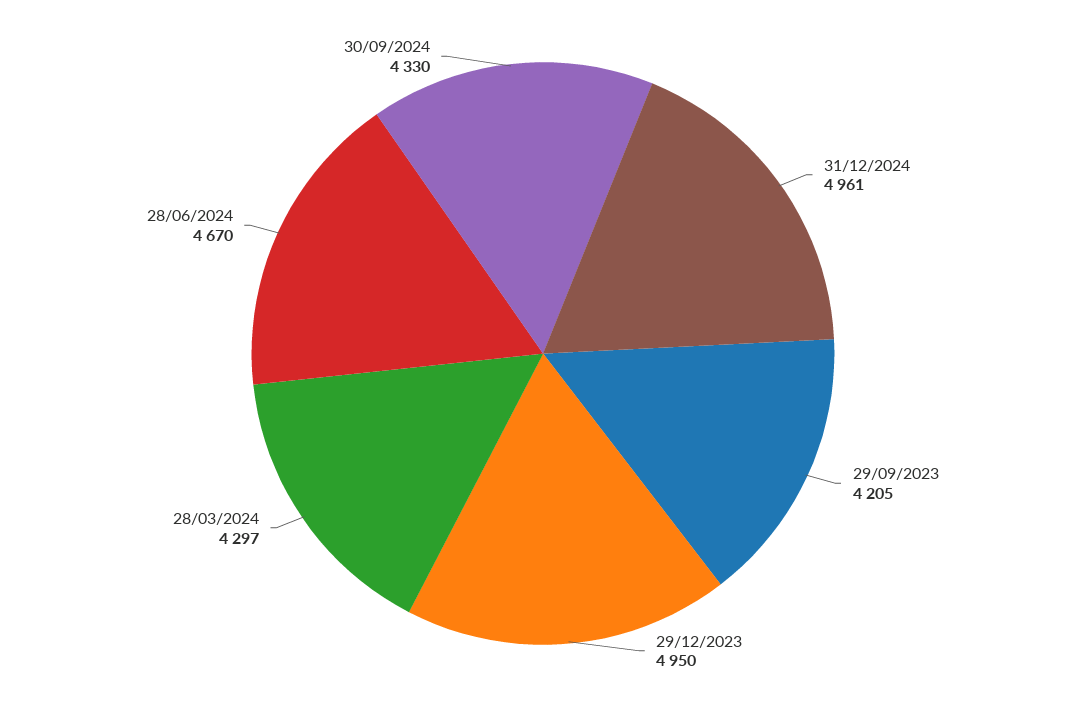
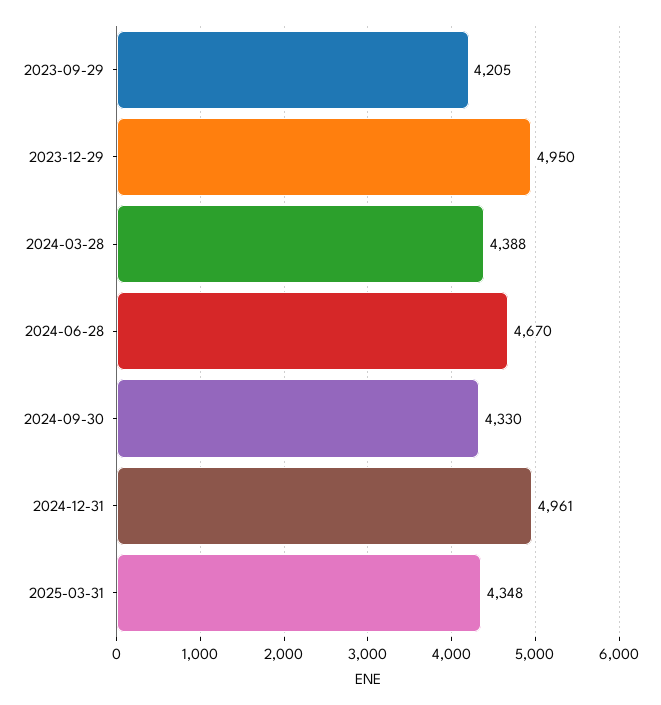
28/03/2024: 4297 -> 4388
2025-03-31: none -> 4348

